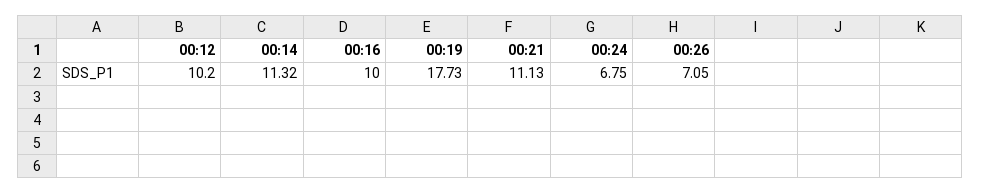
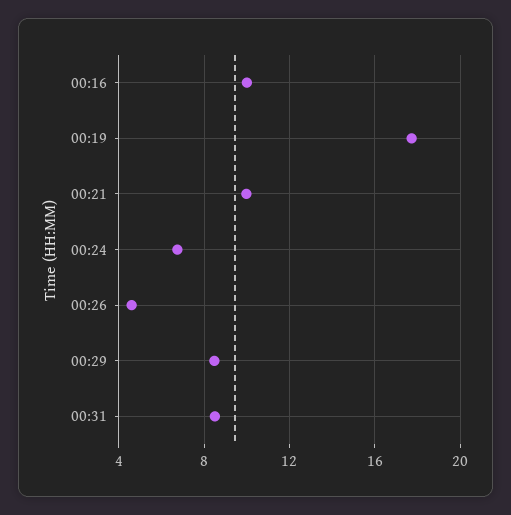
00:12: 10.2 -> none
00:14: 11.32 -> none
00:21: 11.13 -> 10
00:26: 7.05 -> 4.5
00:29: none -> 8.5
00:31: none -> 8.5

